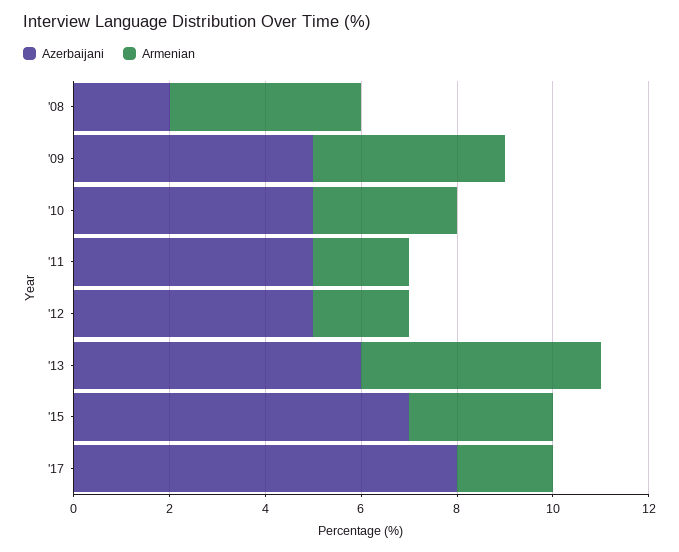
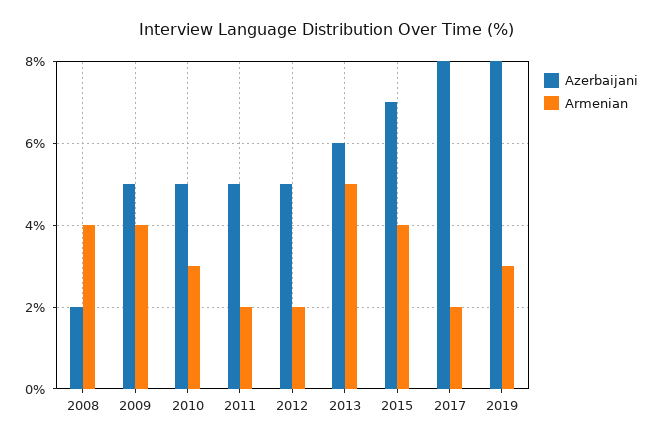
Armenian, '15: 3 -> 4
Azerbaijani, 2019: none -> 8
Armenian, 2019: none -> 3

